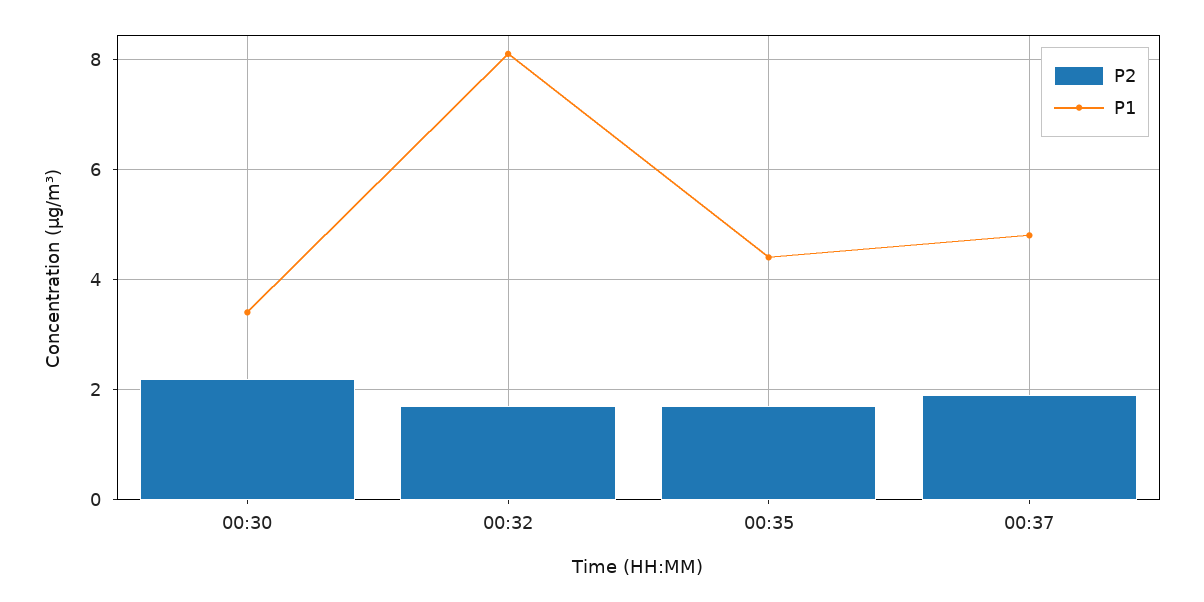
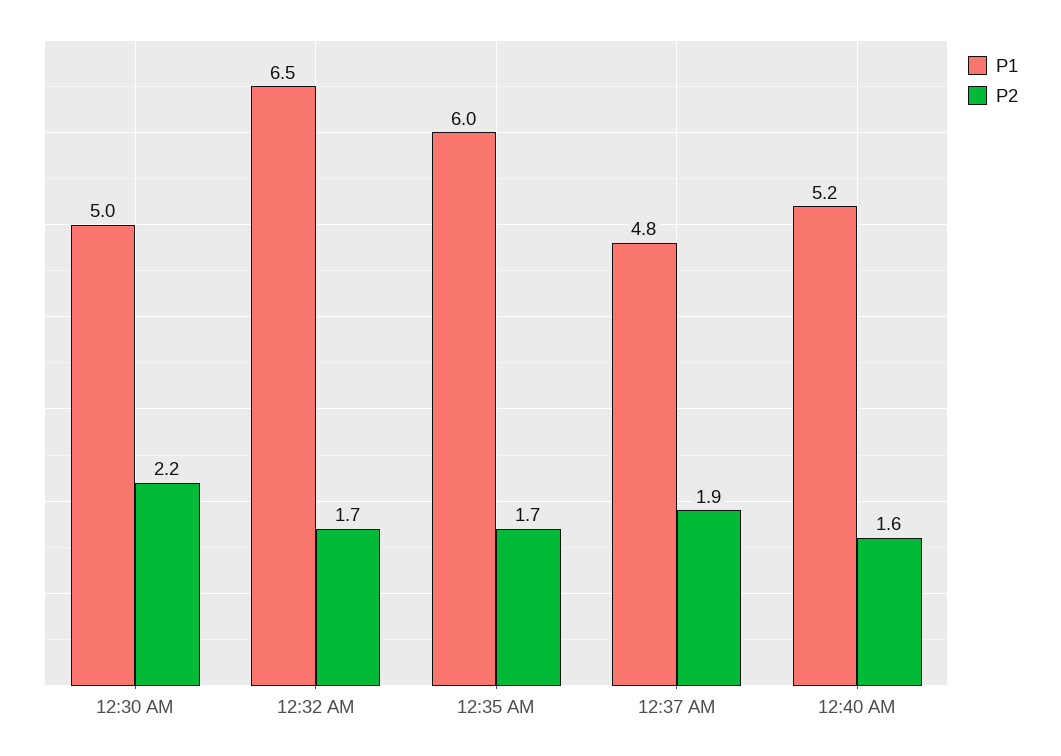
P1, 00:30: 3.5 -> 5
P1, 00:32: 8 -> 6.5
P1, 00:35: 4.5 -> 6
P1, 12:40 AM: none -> 5.2
P2, 12:40 AM: none -> 1.6

